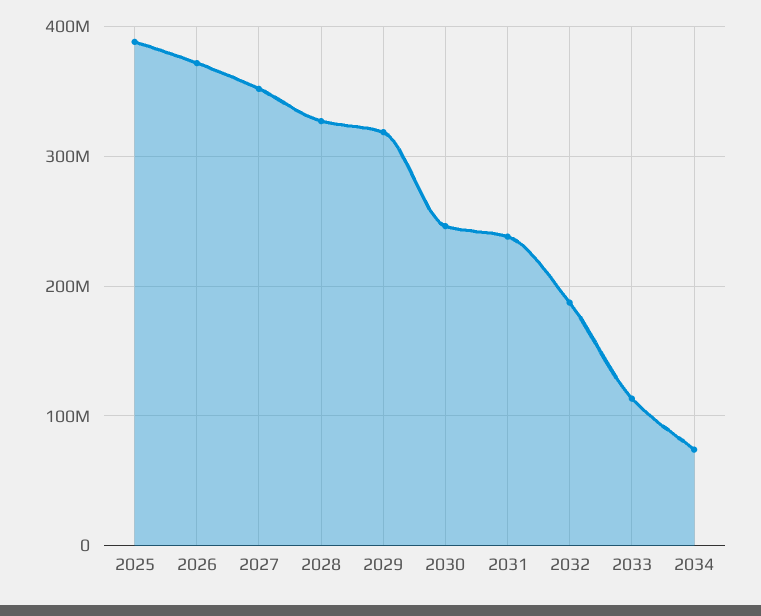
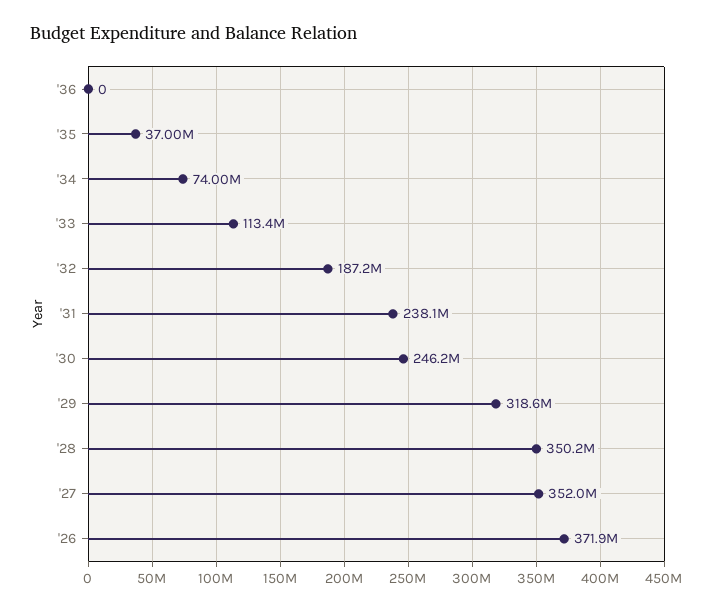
2025: 390000000 -> none
2028: 330000000 -> 350200000
'36: none -> 0
'35: none -> 37000000

